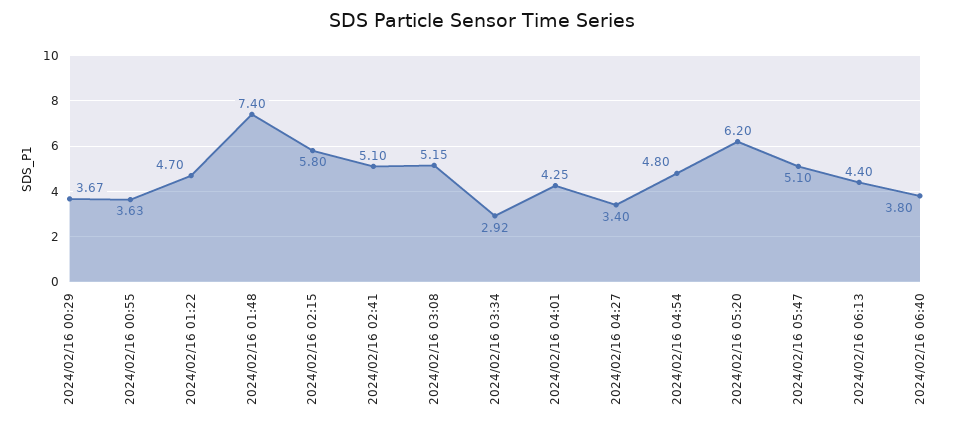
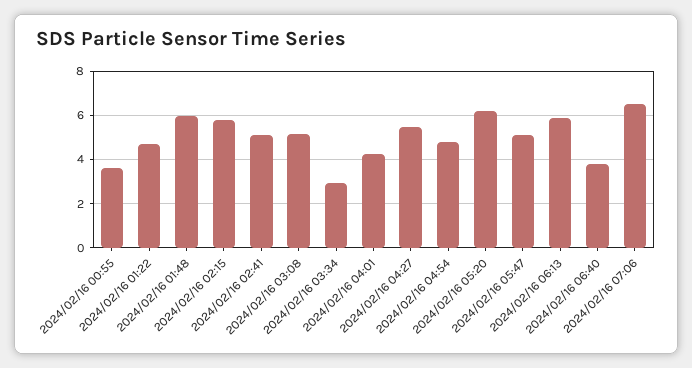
2024/02/16 00:29: 3.67 -> none
2024/02/16 01:48: 7.4 -> 6
2024/02/16 04:27: 3.4 -> 5.5
2024/02/16 06:13: 4.4 -> 6
2024/02/16 07:06: none -> 6.5

